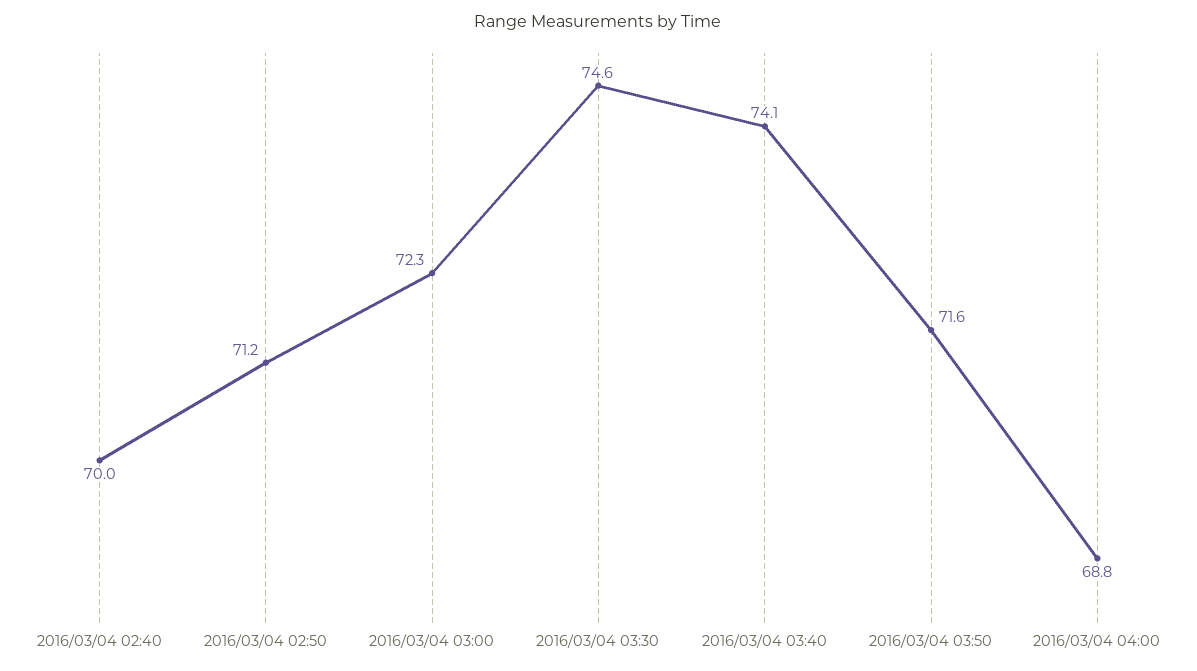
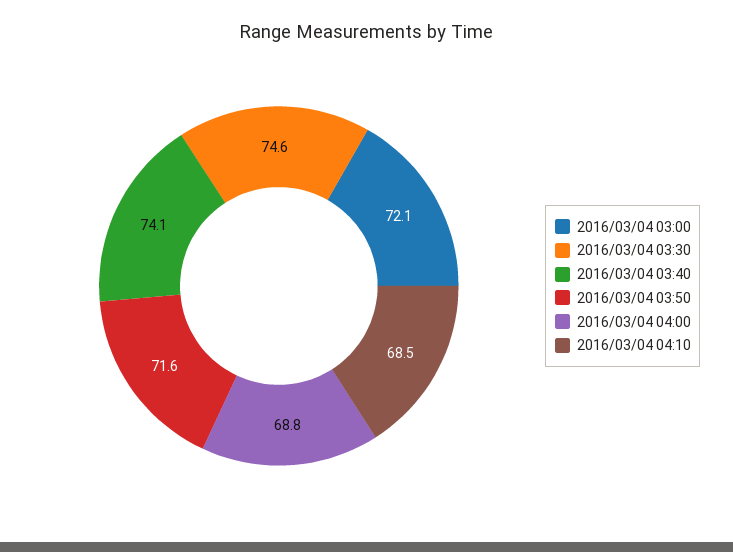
2016/03/04 02:40: 70 -> none
2016/03/04 02:50: 71.2 -> none
2016/03/04 03:00: 72.3 -> 72.1
2016/03/04 04:10: none -> 68.5

